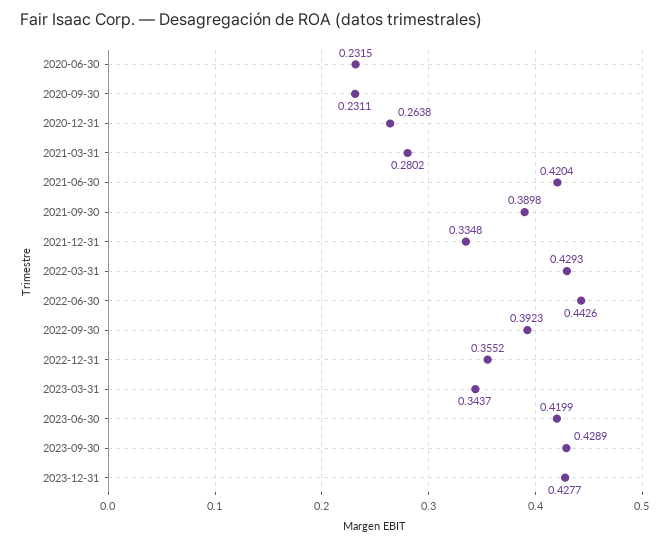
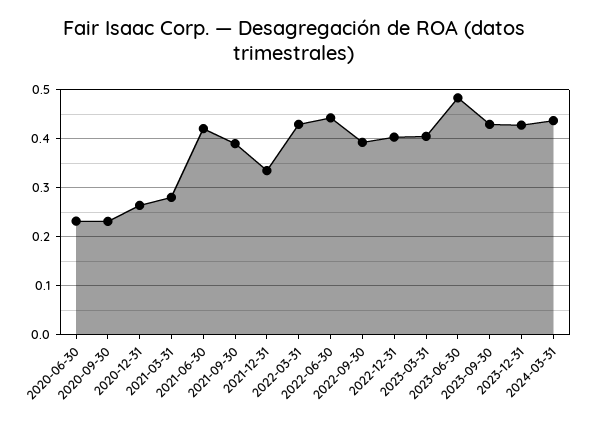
2022-12-31: 0.3552 -> 0.4
2023-03-31: 0.3437 -> 0.4
2023-06-30: 0.4199 -> 0.48
2024-03-31: none -> 0.44

